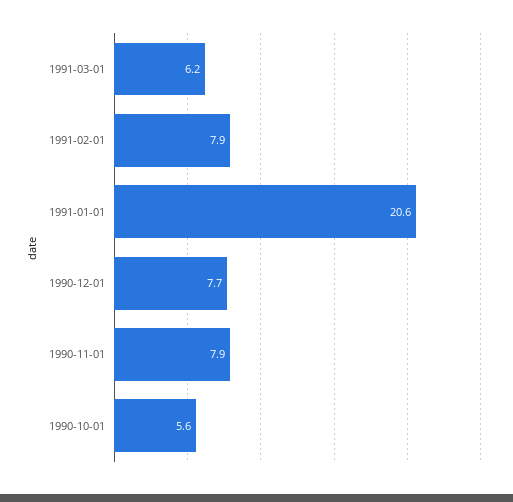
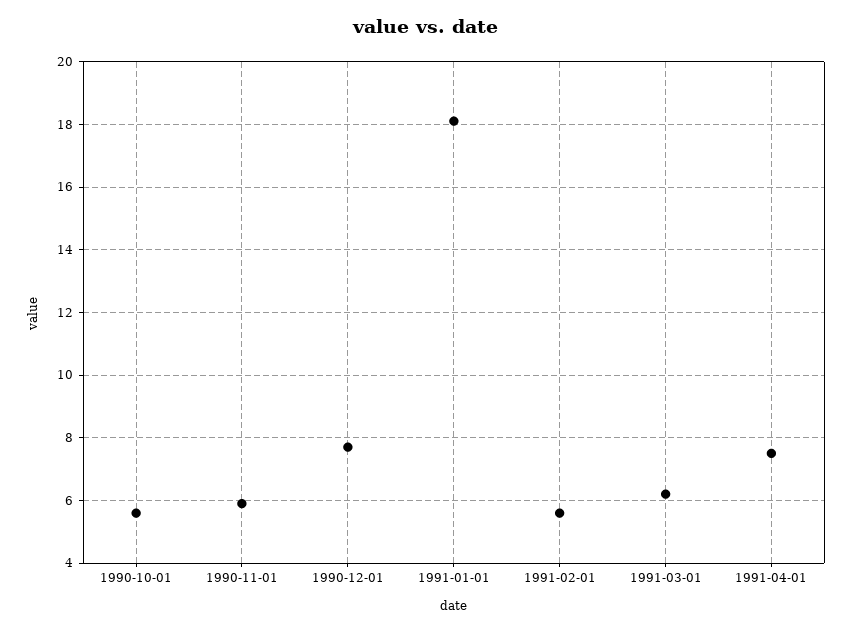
1991-02-01: 7.9 -> 5.5
1991-01-01: 20.6 -> 18
1990-11-01: 7.9 -> 6
1991-04-01: none -> 7.5

